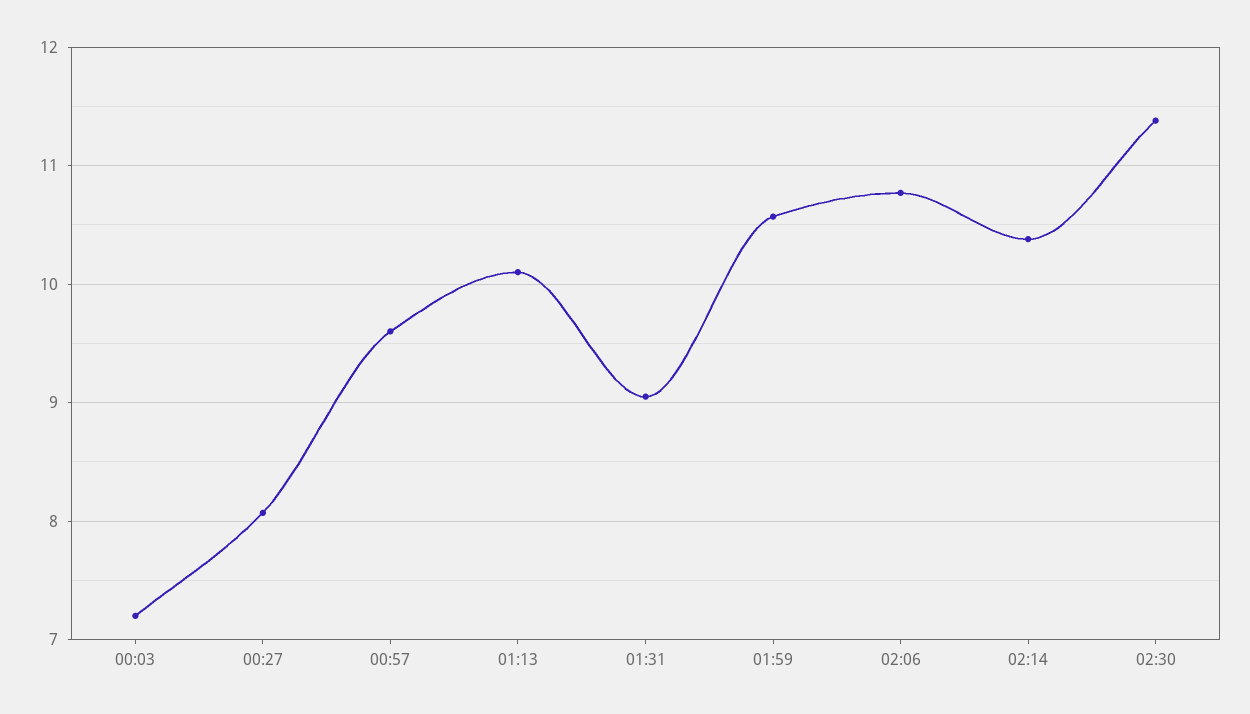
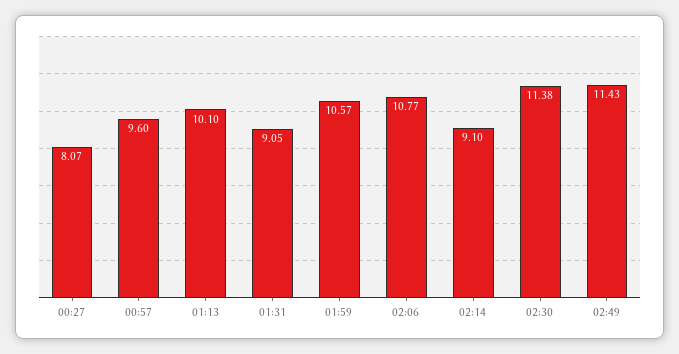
00:03: 7.2 -> none
02:14: 10.4 -> 9.1
02:49: none -> 11.43

